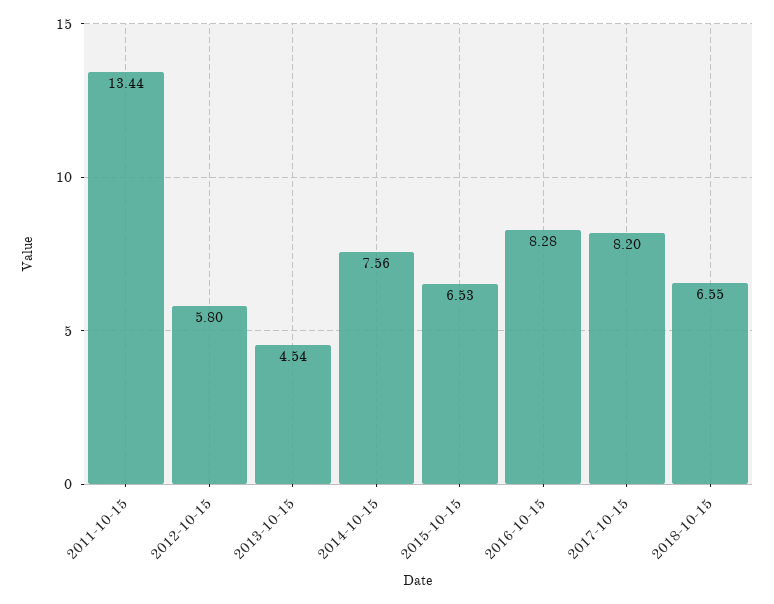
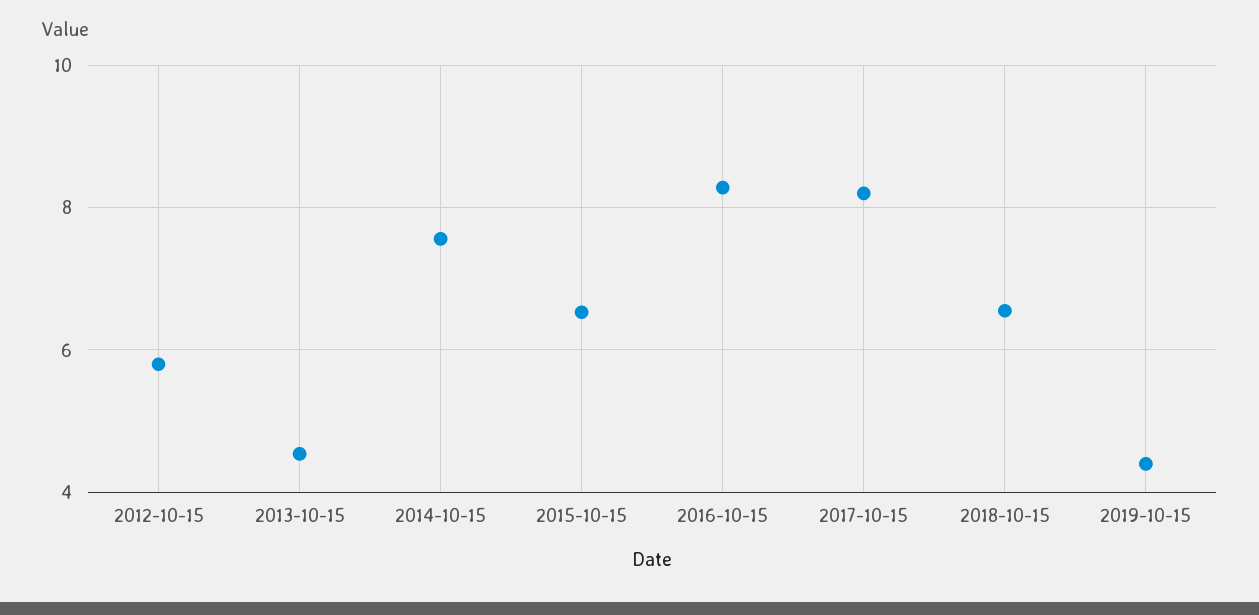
2011-10-15: 13.44 -> none
2019-10-15: none -> 4.4

